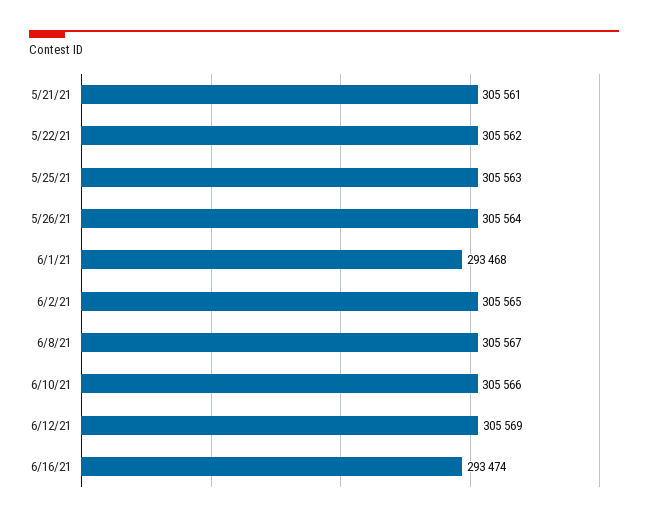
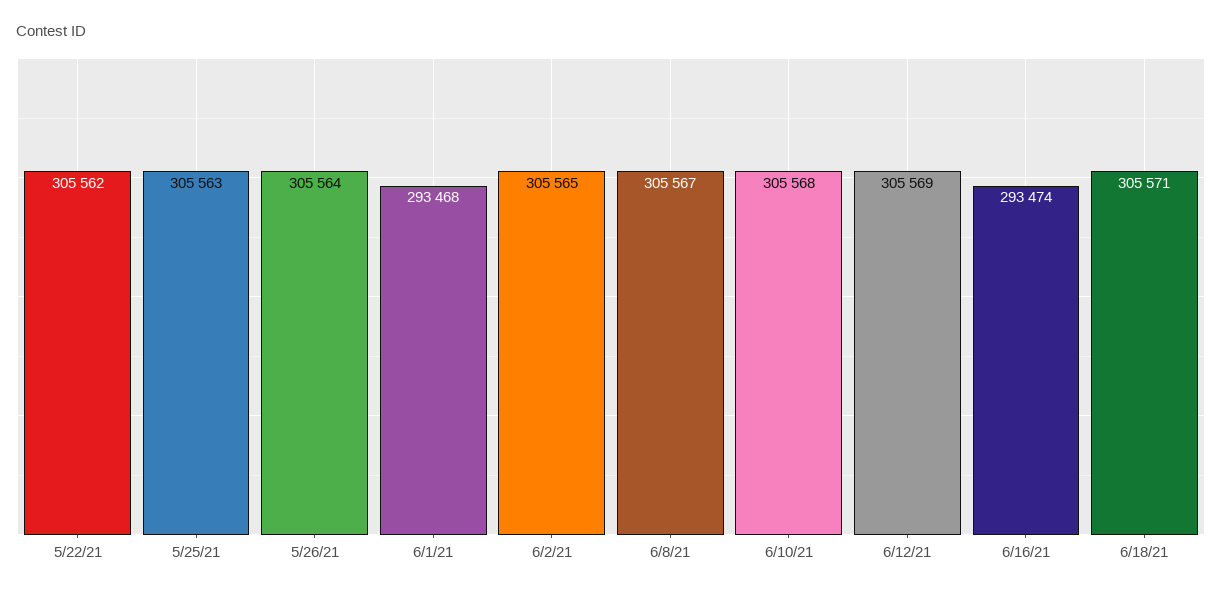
5/21/21: 305561 -> none
6/10/21: 305566 -> 305568
6/18/21: none -> 305571

